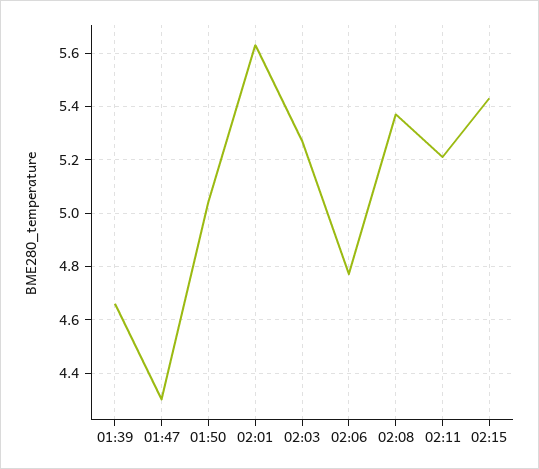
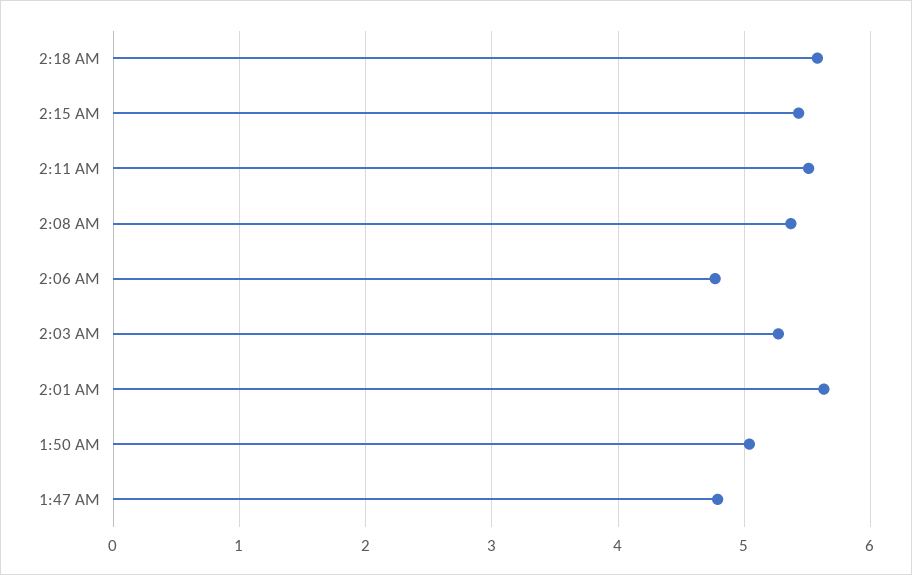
01:39: 4.65 -> none
01:47: 4.3 -> 4.8
02:11: 5.2 -> 5.5
2:18 AM: none -> 5.6

